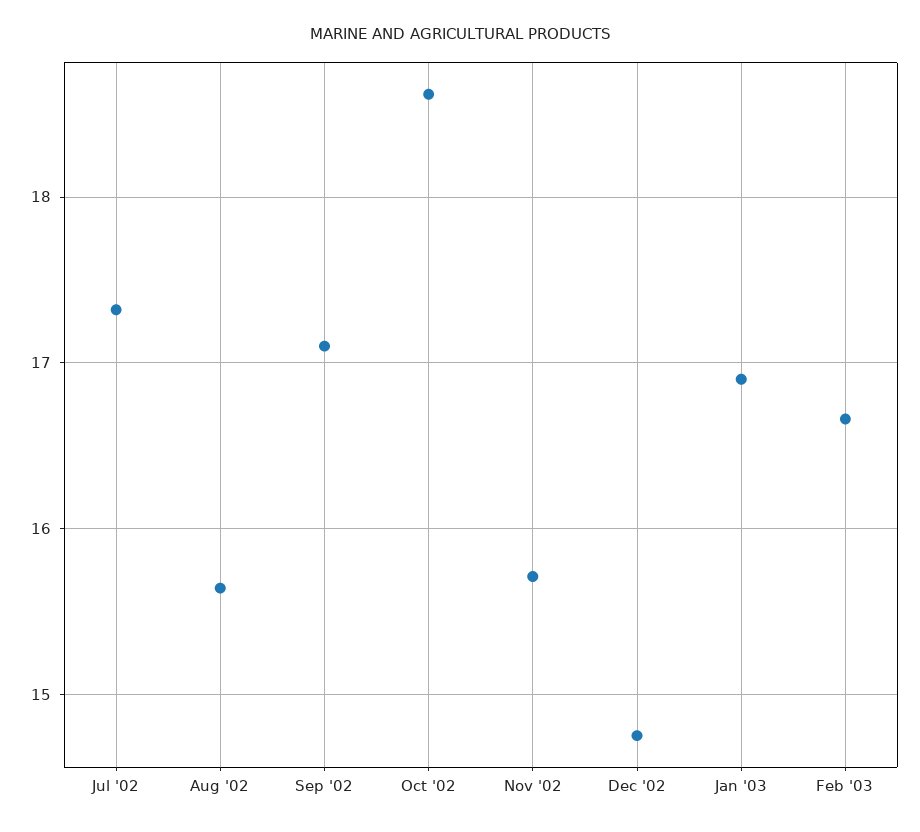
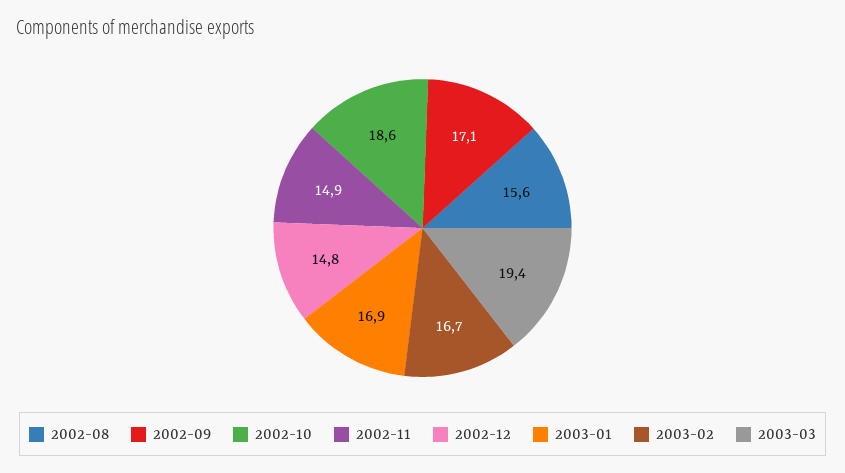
Jul '02: 17.3 -> none
Nov '02: 15.7 -> 14.9
2003-03: none -> 19.4

